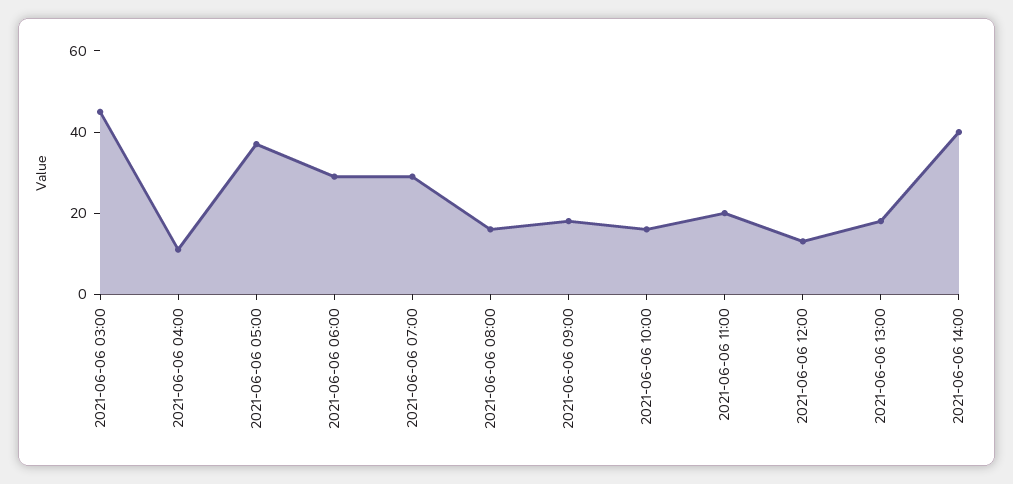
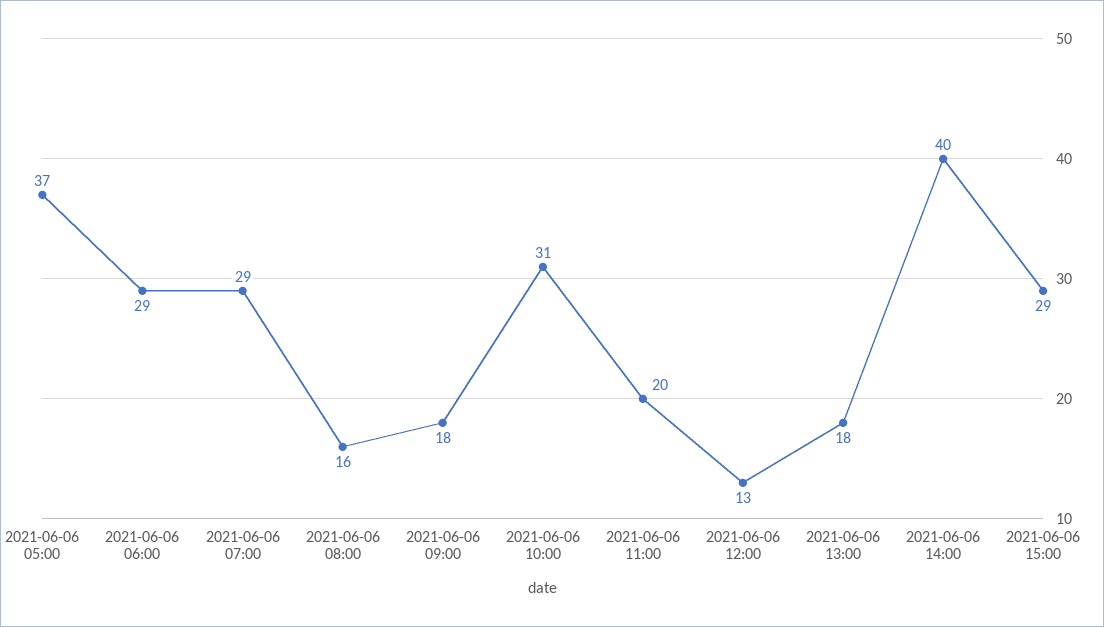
2021-06-06 03:00: 45 -> none
2021-06-06 04:00: 10 -> none
2021-06-06 10:00: 15 -> 31
2021-06-06 15:00: none -> 29

